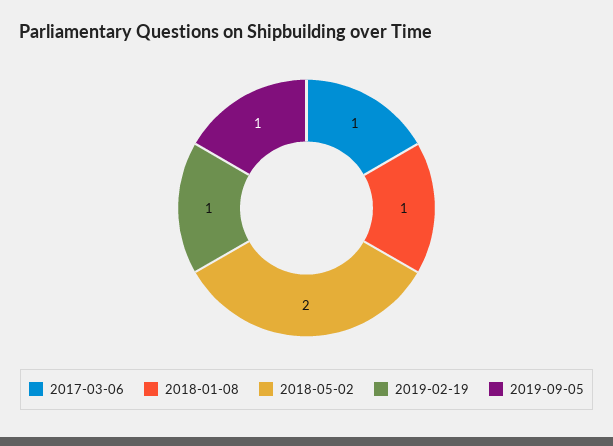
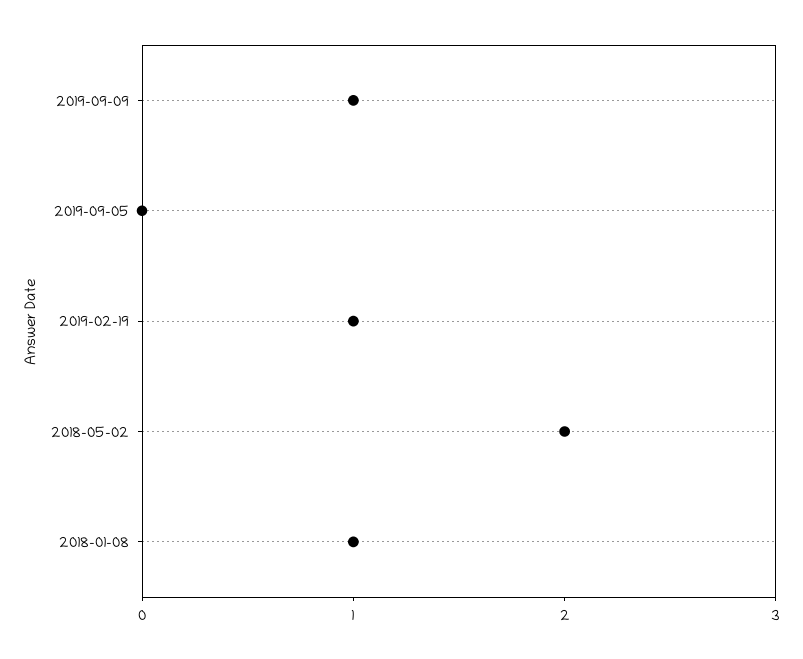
2017-03-06: 1 -> none
2019-09-05: 1 -> 0
2019-09-09: none -> 1

